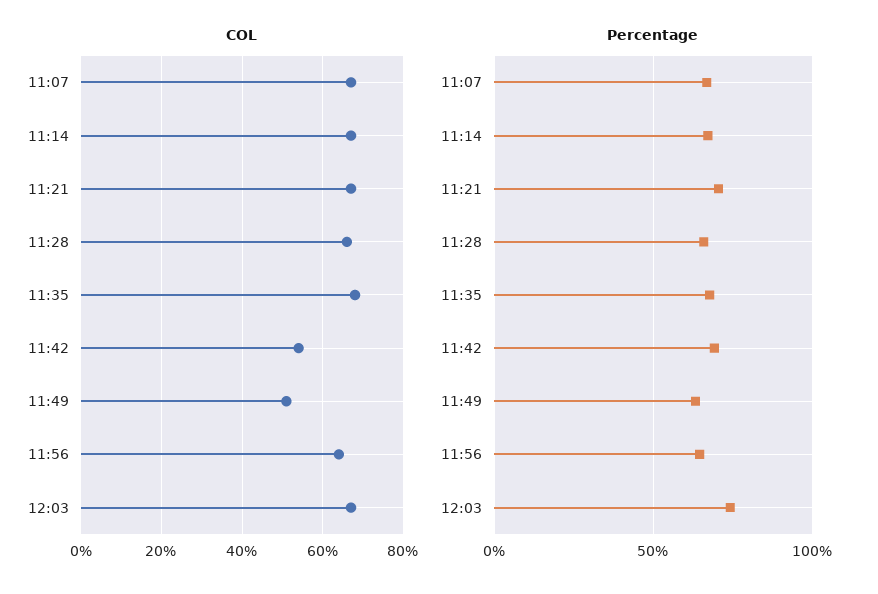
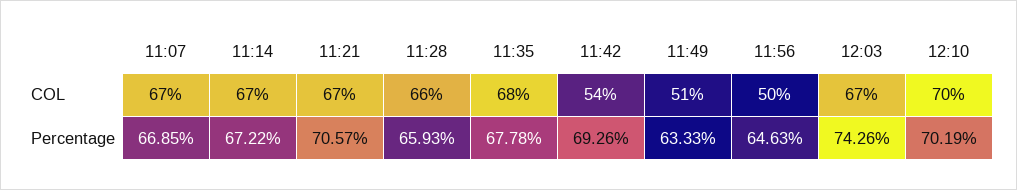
COL, 11:56: 65 -> 50
COL, 12:10: none -> 70
Percentage, 12:10: none -> 70.19

